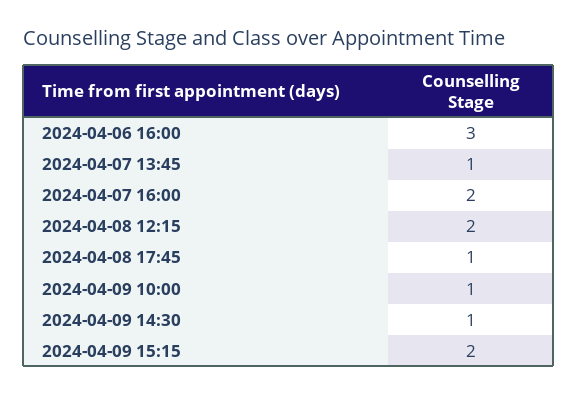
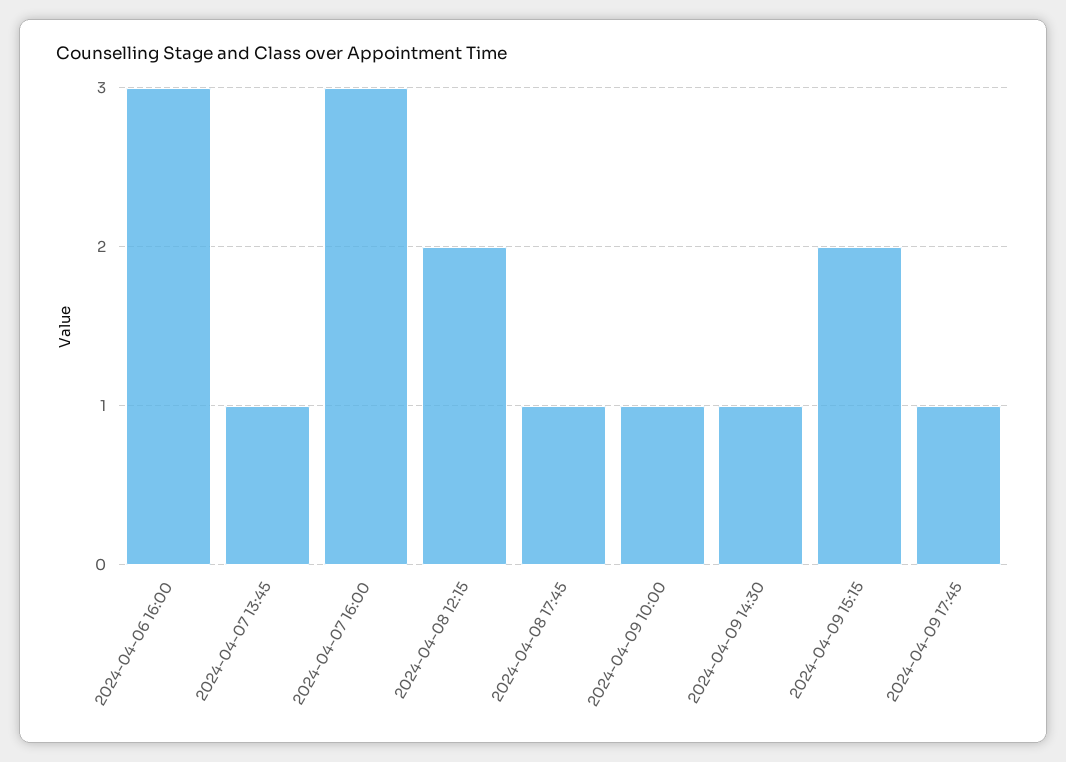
2024-04-07 16:00: 2 -> 3
2024-04-09 17:45: none -> 1

